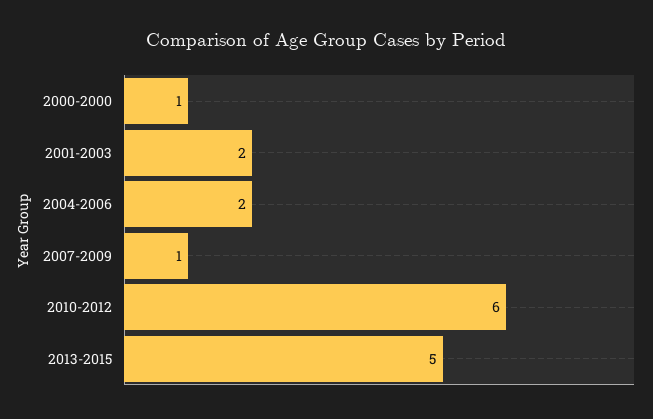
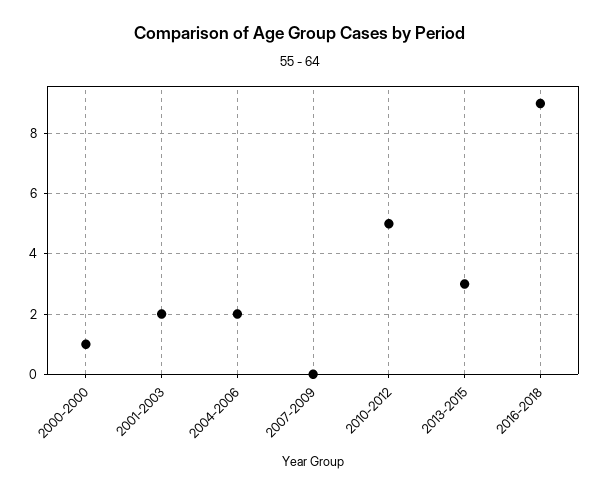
2007-2009: 1 -> 0
2010-2012: 6 -> 5
2013-2015: 5 -> 3
2016-2018: none -> 9

